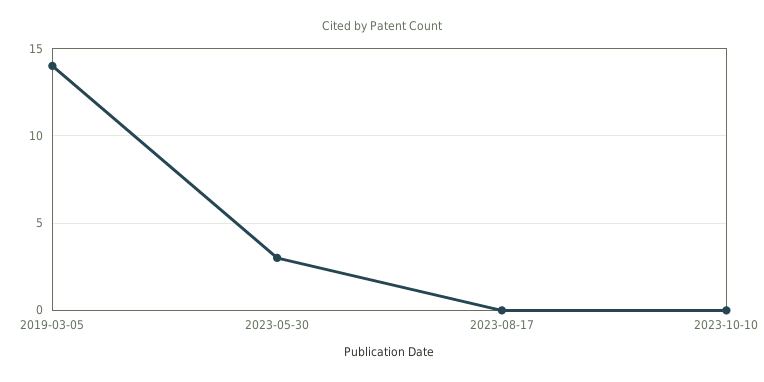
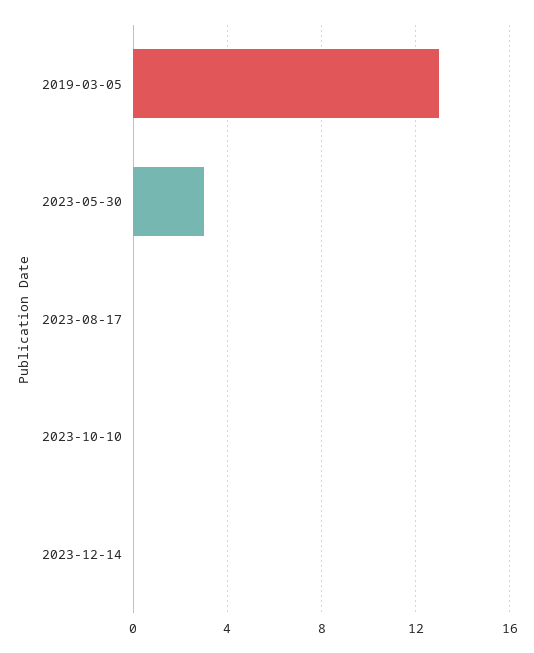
2019-03-05: 14 -> 13
2023-12-14: none -> 0

